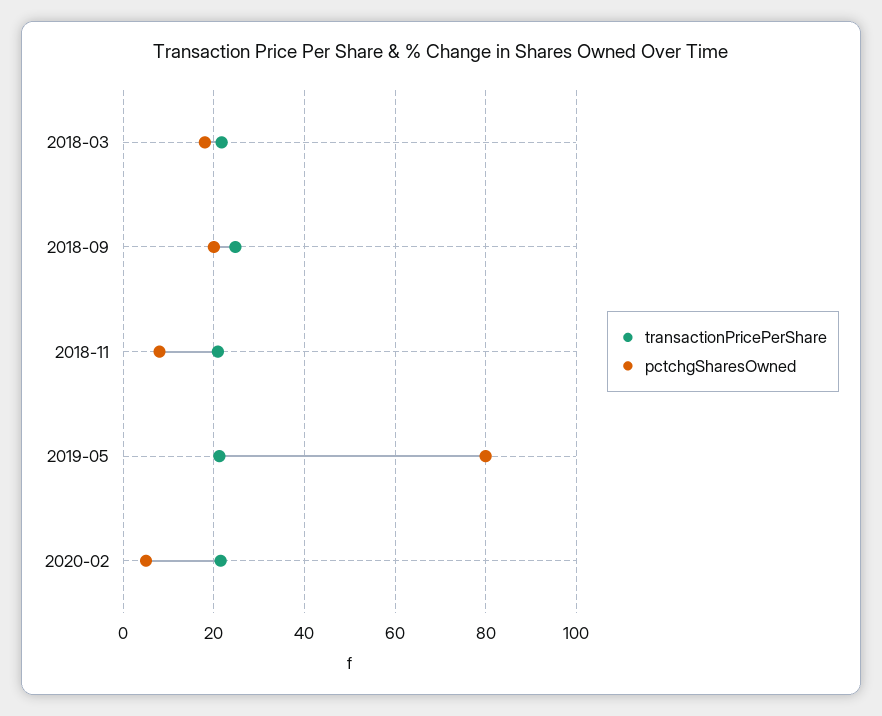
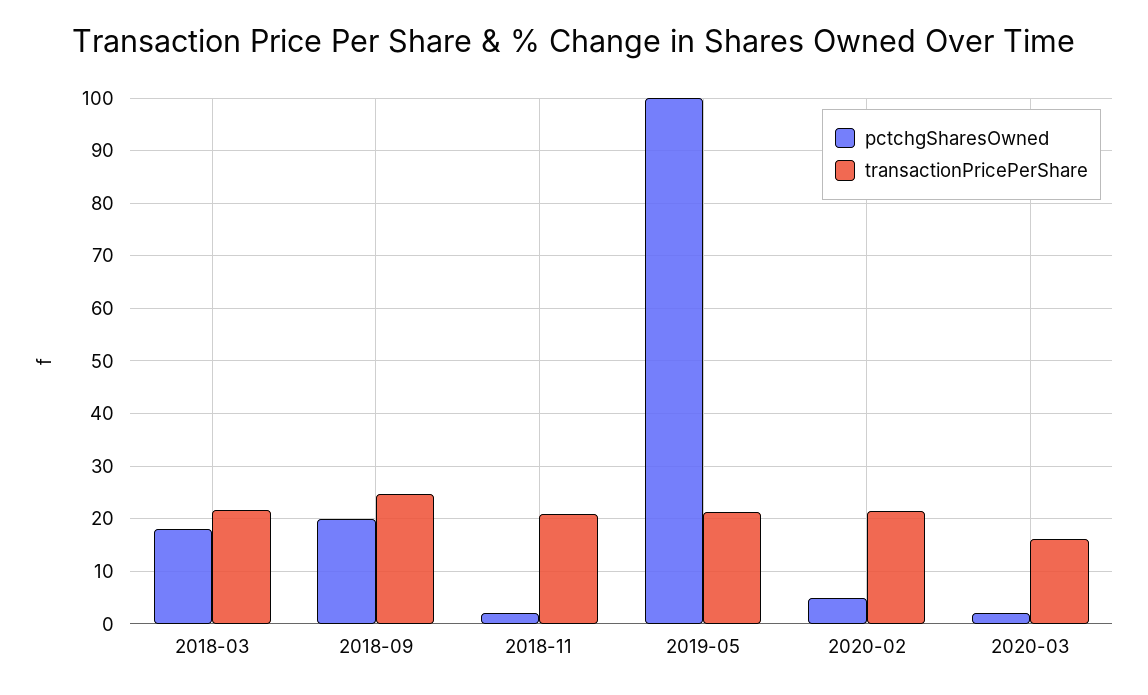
pctchgSharesOwned, 2018-11: 8 -> 2
pctchgSharesOwned, 2019-05: 80 -> 100
pctchgSharesOwned, 2020-03: none -> 2
transactionPricePerShare, 2020-03: none -> 16

